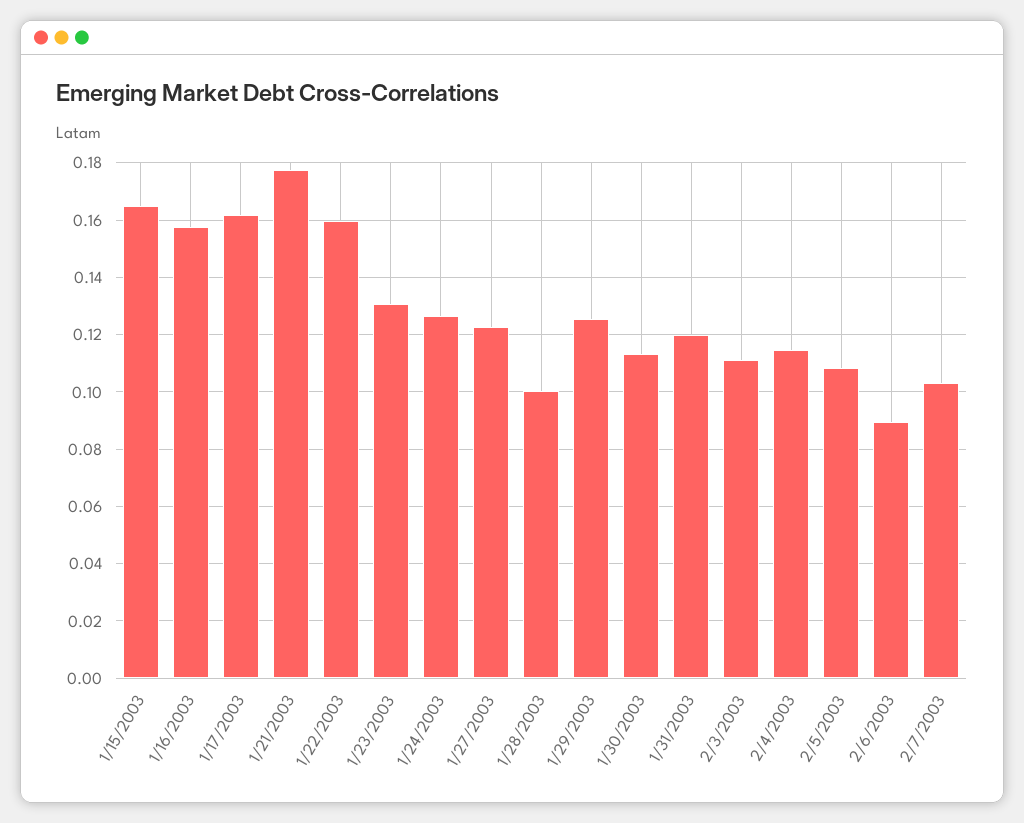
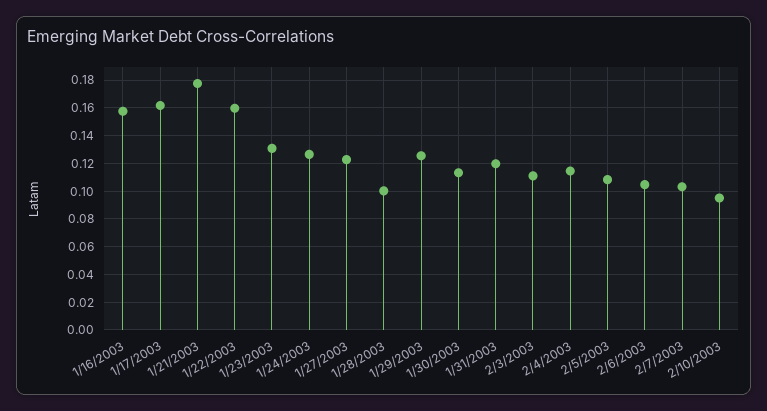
1/15/2003: 0.165 -> none
2/6/2003: 0.09 -> 0.105
2/10/2003: none -> 0.095

